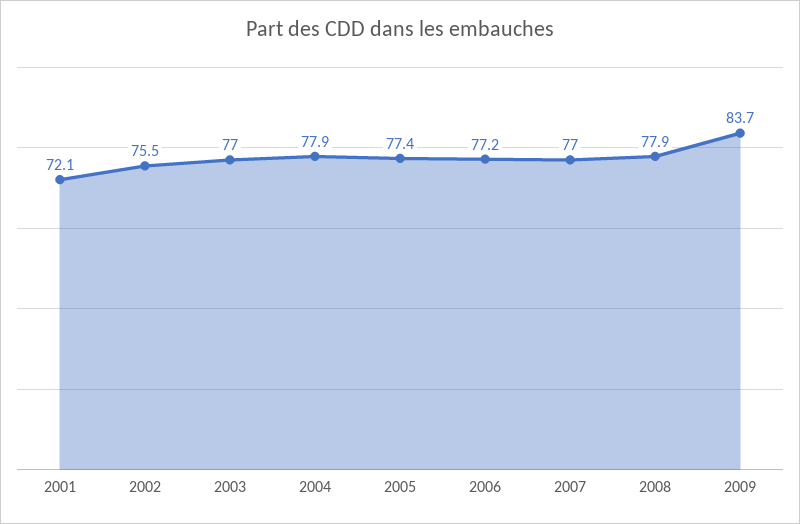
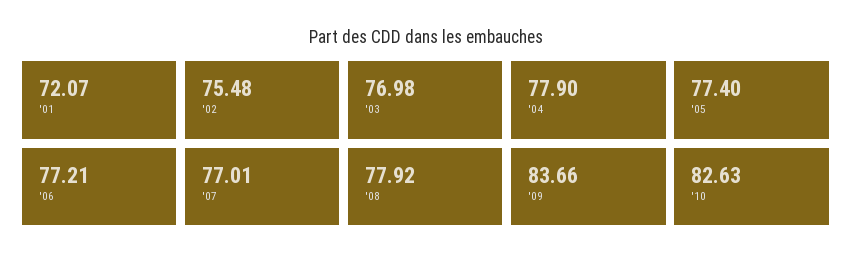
'10: none -> 82.63

